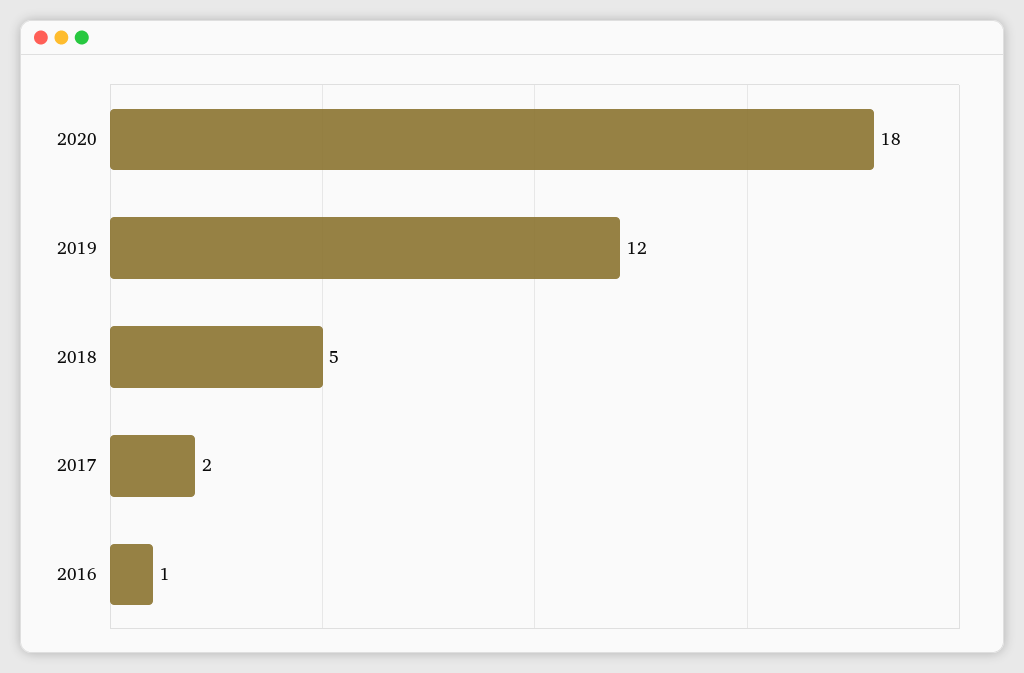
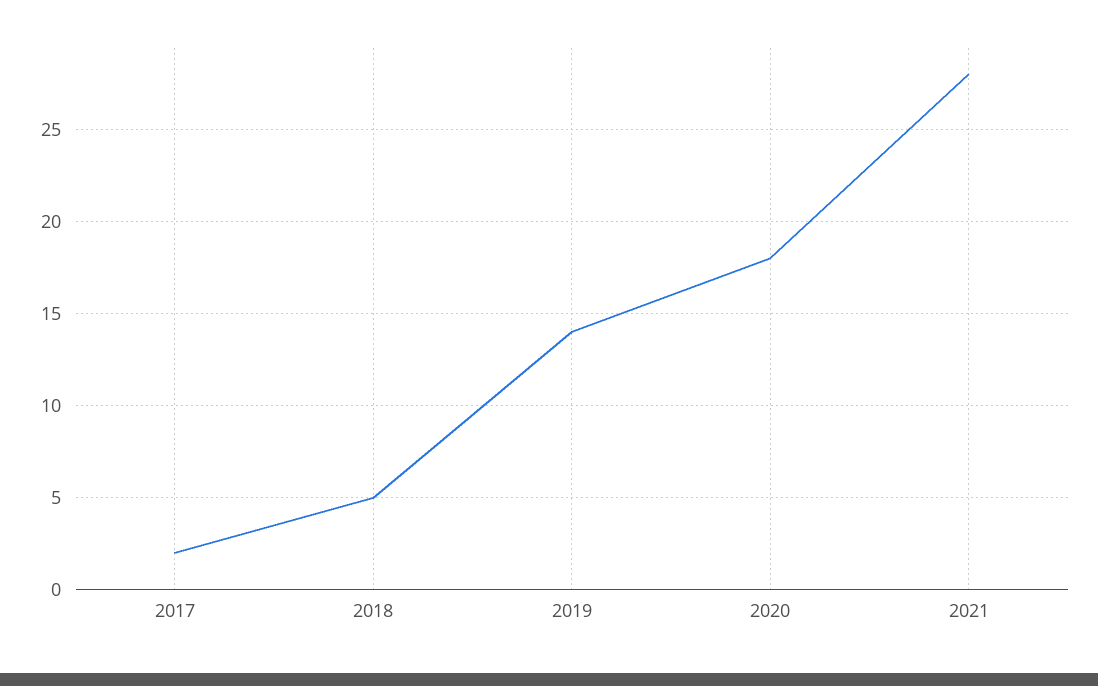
2019: 12 -> 14
2016: 1 -> none
2021: none -> 28

